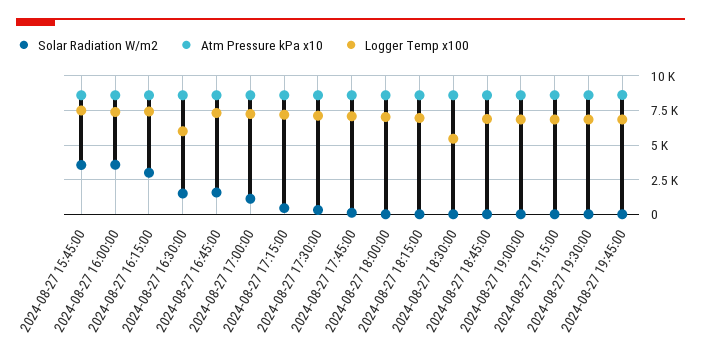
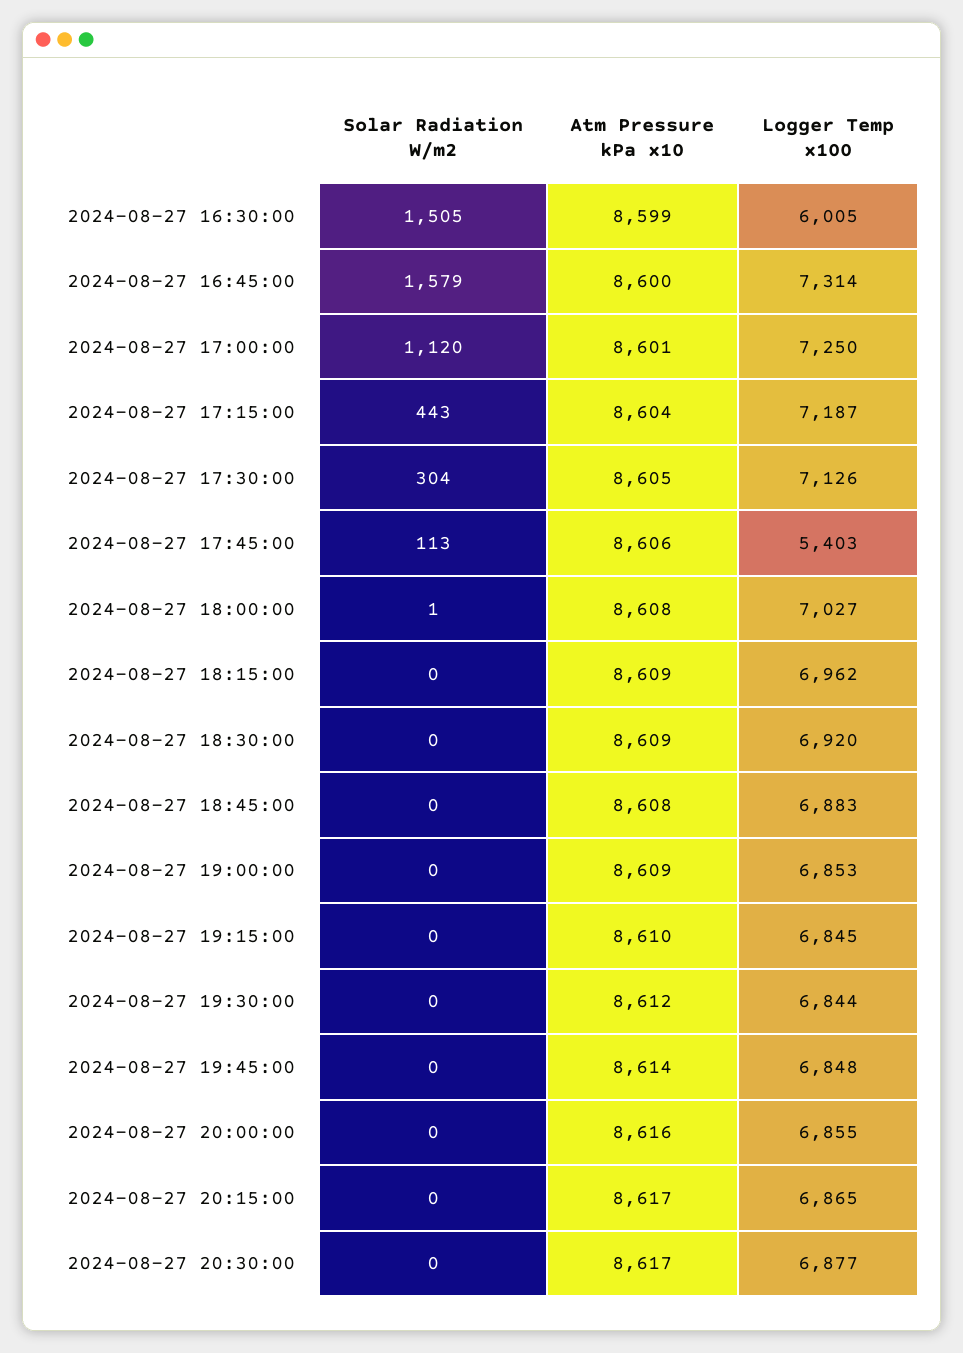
Solar Radiation W/m2, 2024-08-27 15:45:00: 3500 -> none
Atm Pressure kPa x10, 2024-08-27 15:45:00: 8500 -> none
Logger Temp x100, 2024-08-27 15:45:00: 7500 -> none
Solar Radiation W/m2, 2024-08-27 16:00:00: 3500 -> none
Atm Pressure kPa x10, 2024-08-27 16:00:00: 8500 -> none
Logger Temp x100, 2024-08-27 16:00:00: 7500 -> none
Solar Radiation W/m2, 2024-08-27 16:15:00: 3000 -> none
Atm Pressure kPa x10, 2024-08-27 16:15:00: 8500 -> none
Logger Temp x100, 2024-08-27 16:15:00: 7500 -> none
Logger Temp x100, 2024-08-27 17:45:00: 7000 -> 5403
Logger Temp x100, 2024-08-27 18:30:00: 5500 -> 6920
Solar Radiation W/m2, 2024-08-27 20:00:00: none -> 0
Atm Pressure kPa x10, 2024-08-27 20:00:00: none -> 8616
Logger Temp x100, 2024-08-27 20:00:00: none -> 6855
Solar Radiation W/m2, 2024-08-27 20:15:00: none -> 0
Atm Pressure kPa x10, 2024-08-27 20:15:00: none -> 8617
Logger Temp x100, 2024-08-27 20:15:00: none -> 6865
Solar Radiation W/m2, 2024-08-27 20:30:00: none -> 0
Atm Pressure kPa x10, 2024-08-27 20:30:00: none -> 8617
Logger Temp x100, 2024-08-27 20:30:00: none -> 6877

